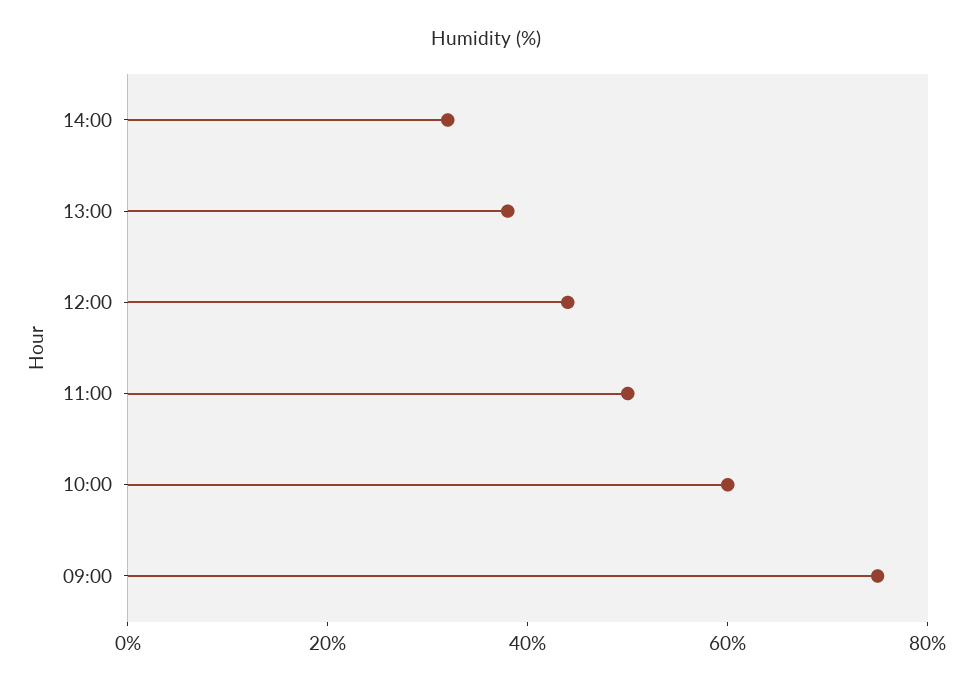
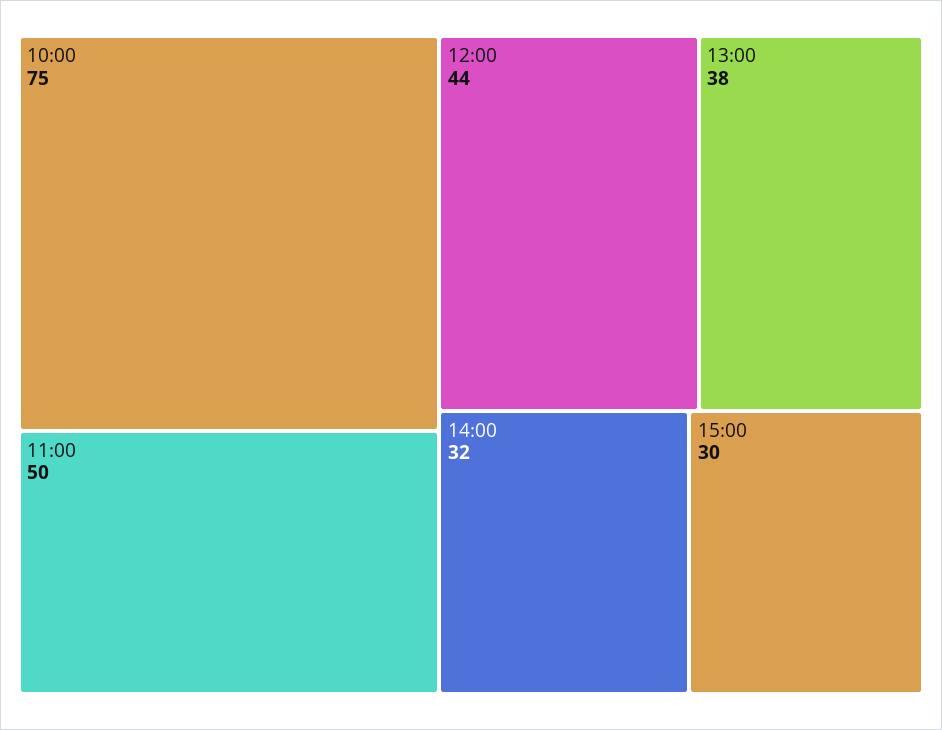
10:00: 60 -> 75
09:00: 75 -> none
15:00: none -> 30

